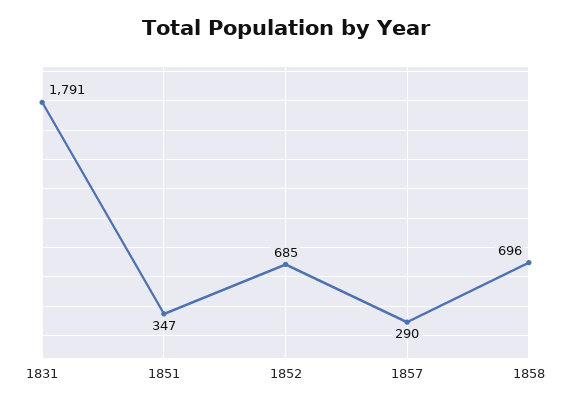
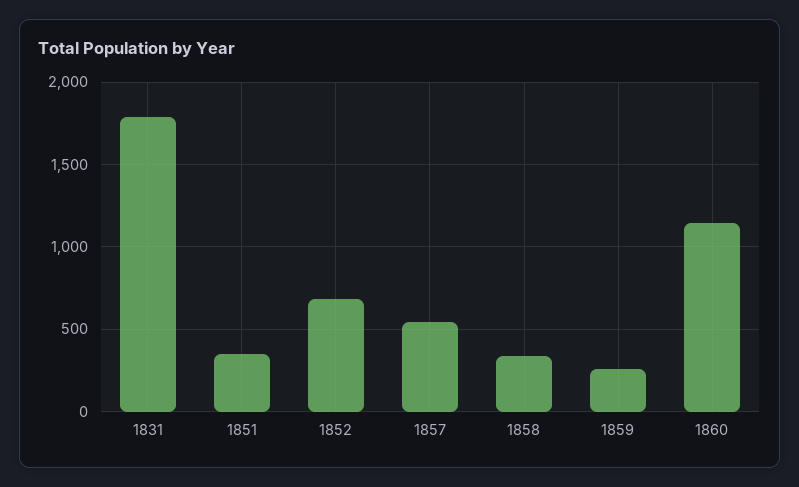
1857: 290 -> 550
1858: 696 -> 350
1859: none -> 250
1860: none -> 1150

